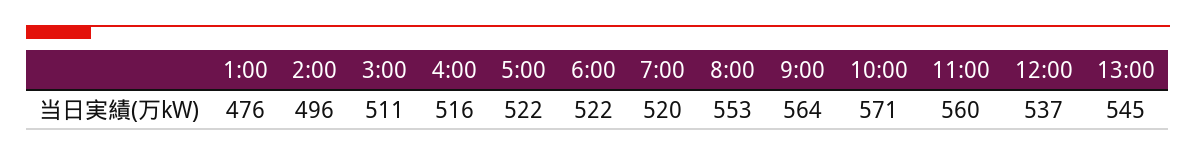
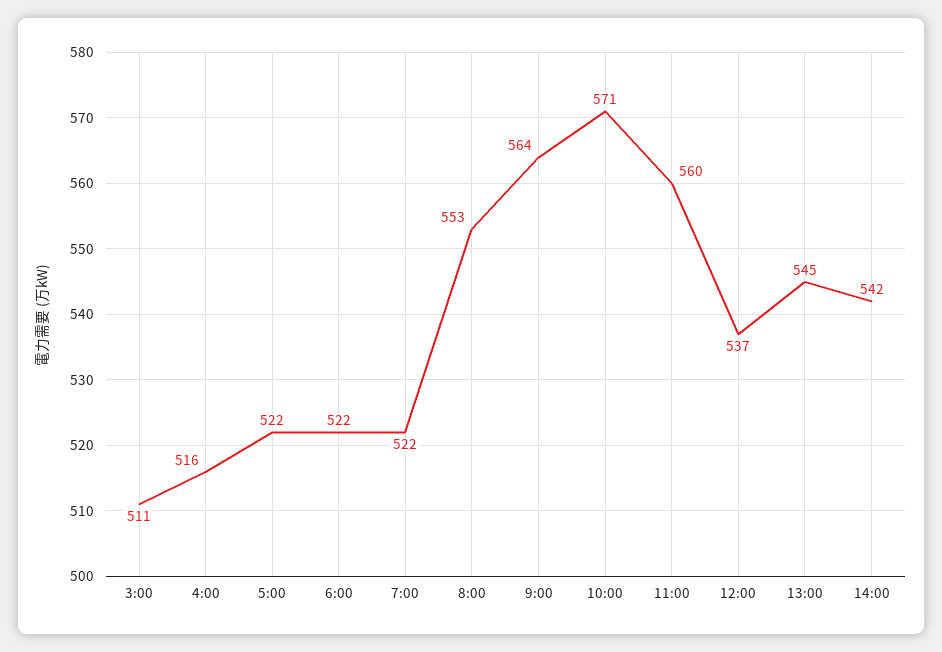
1:00: 476 -> none
2:00: 496 -> none
7:00: 520 -> 522
14:00: none -> 542

